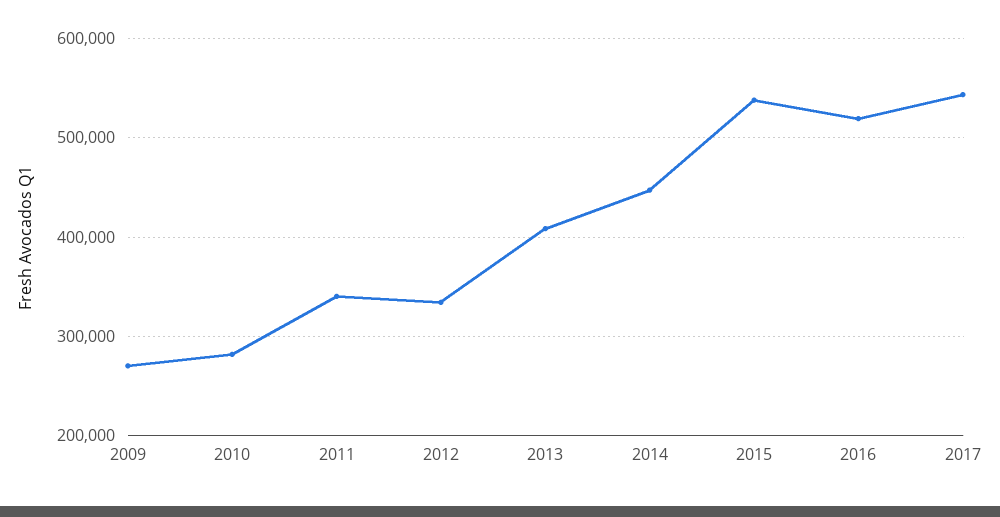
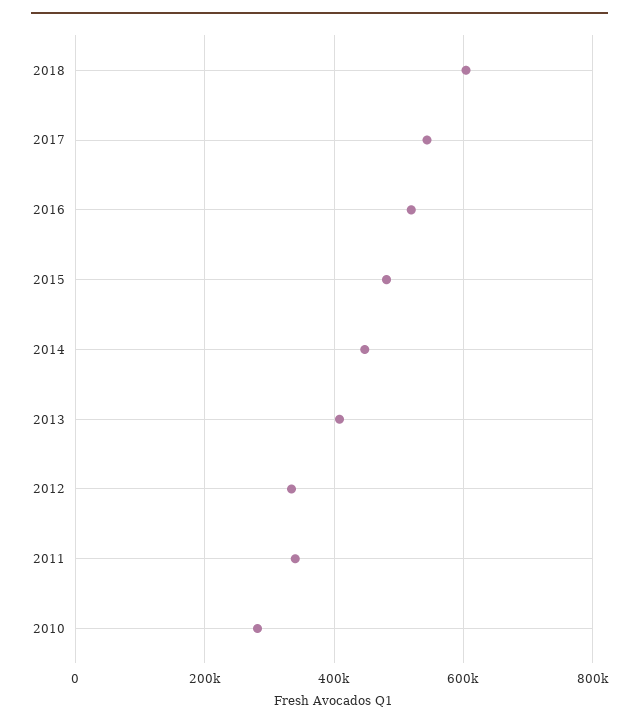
2009: 270000 -> none
2015: 540000 -> 480000
2018: none -> 600000

